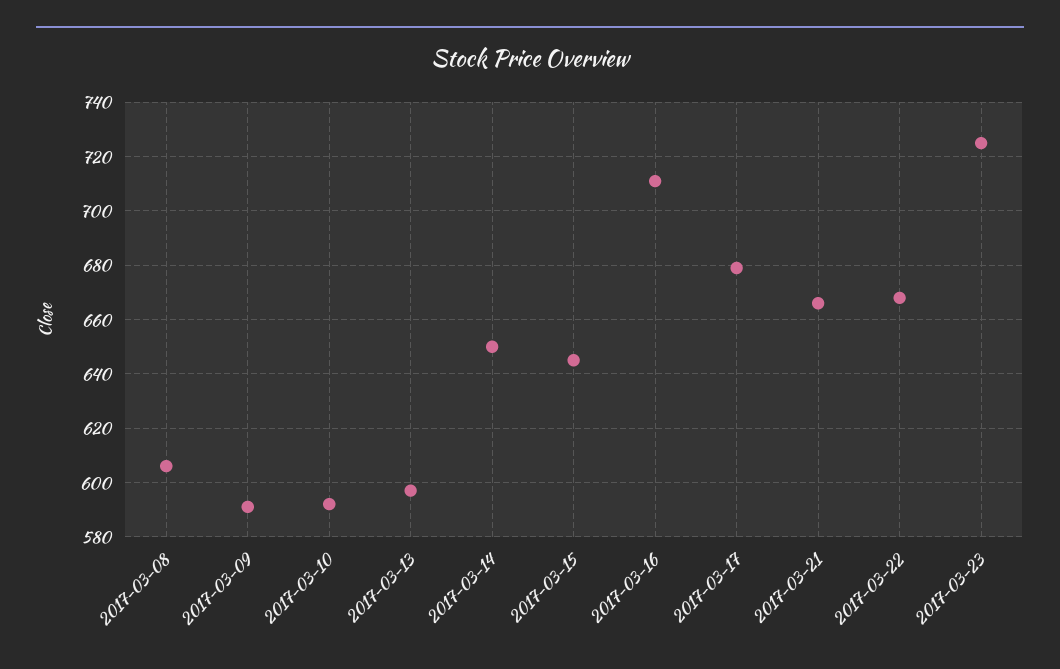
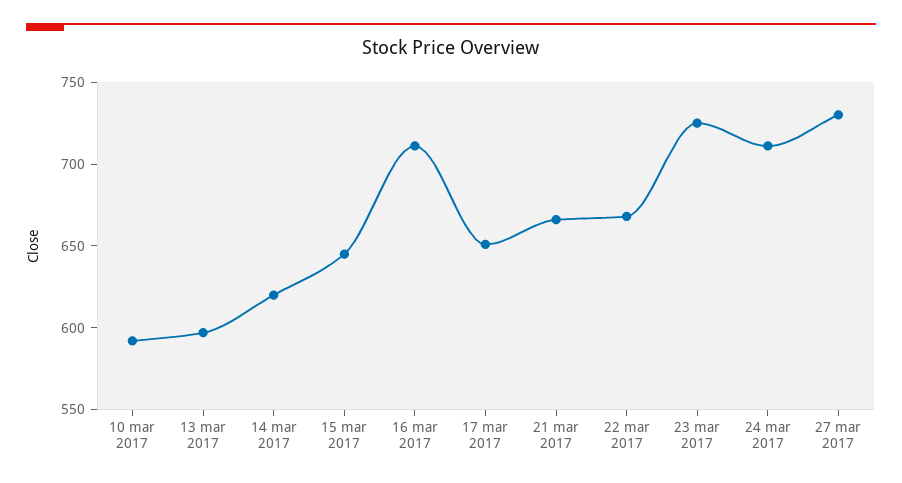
2017-03-08: 605 -> none
2017-03-09: 590 -> none
2017-03-14: 650 -> 620
2017-03-17: 680 -> 650
24 mar 2017: none -> 710
27 mar 2017: none -> 730

